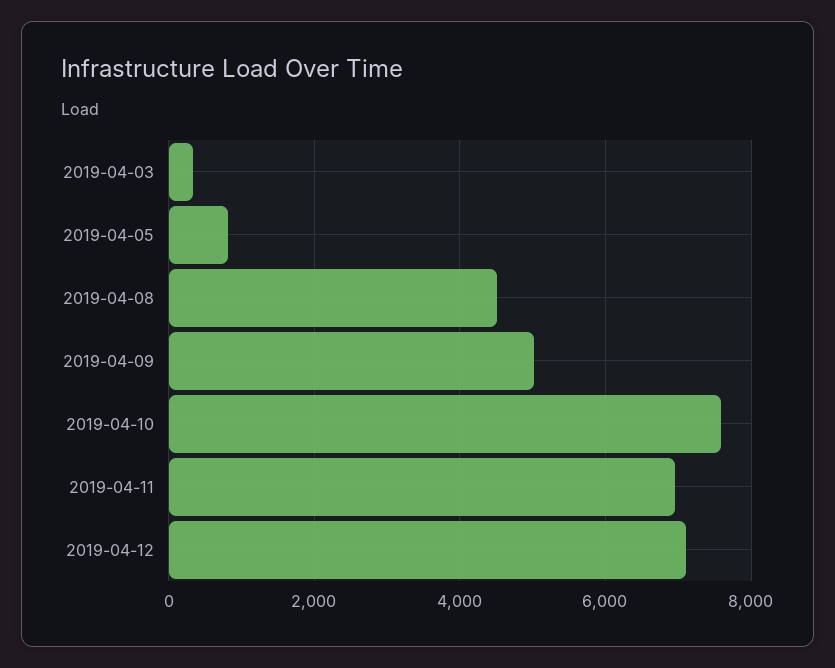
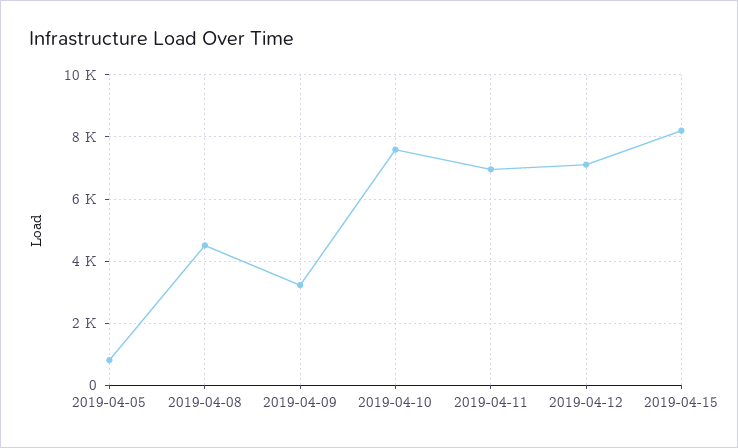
2019-04-03: 400 -> none
2019-04-09: 5000 -> 3200
2019-04-15: none -> 8200

